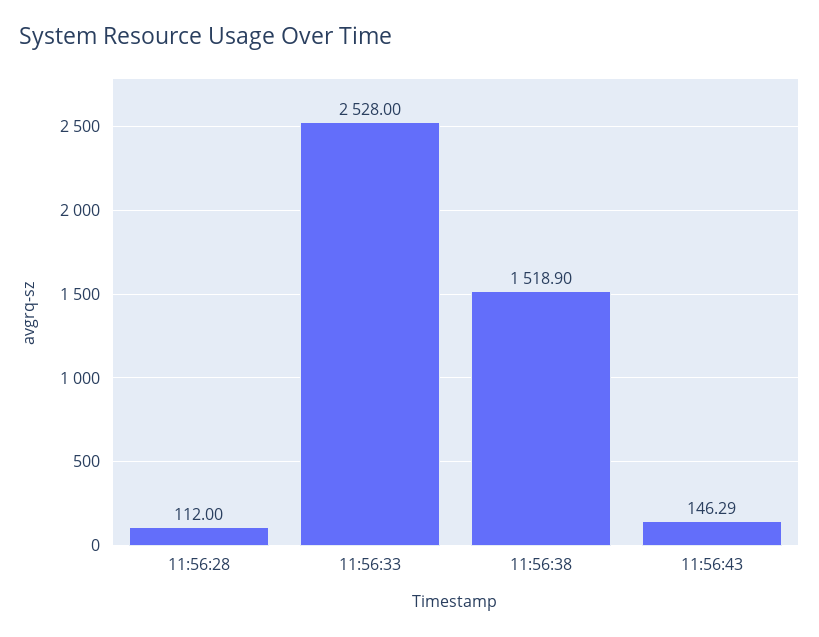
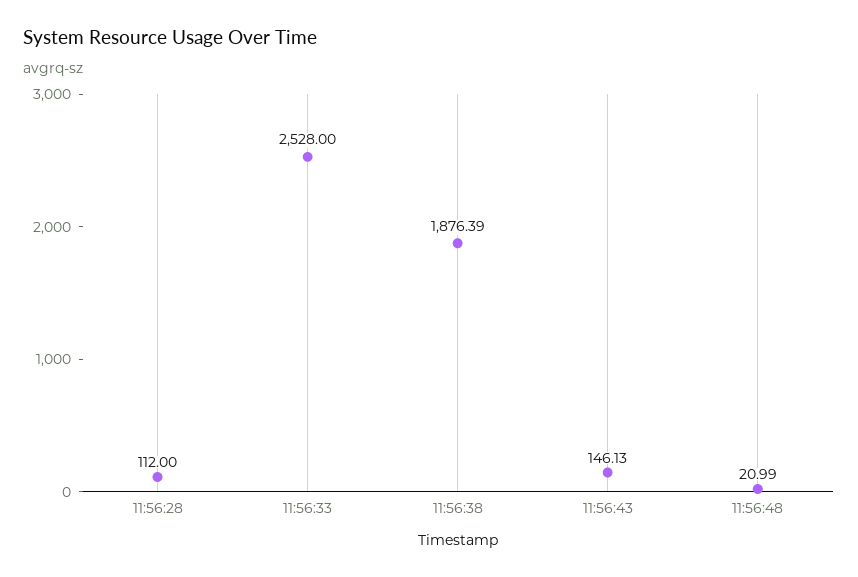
11:56:38: 1518.9 -> 1876.39
11:56:43: 146.29 -> 146.13
11:56:48: none -> 20.99

